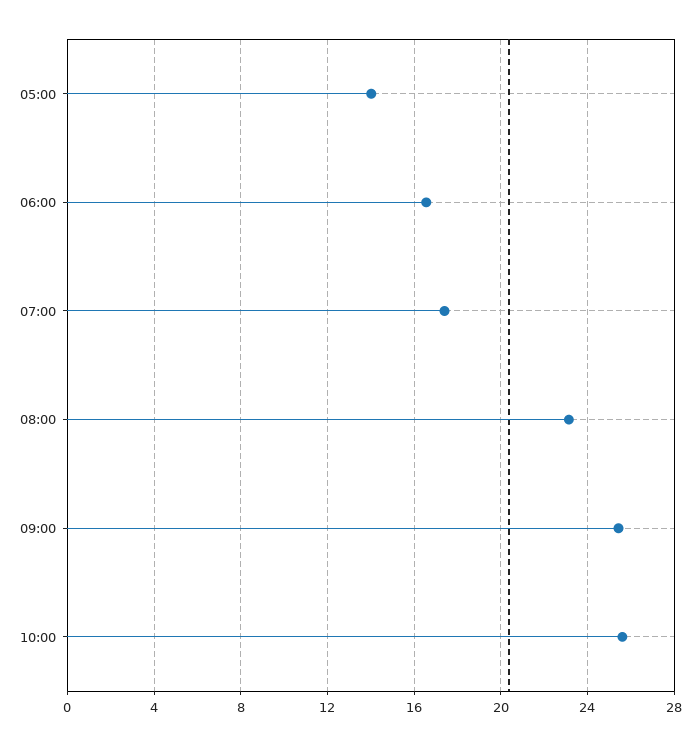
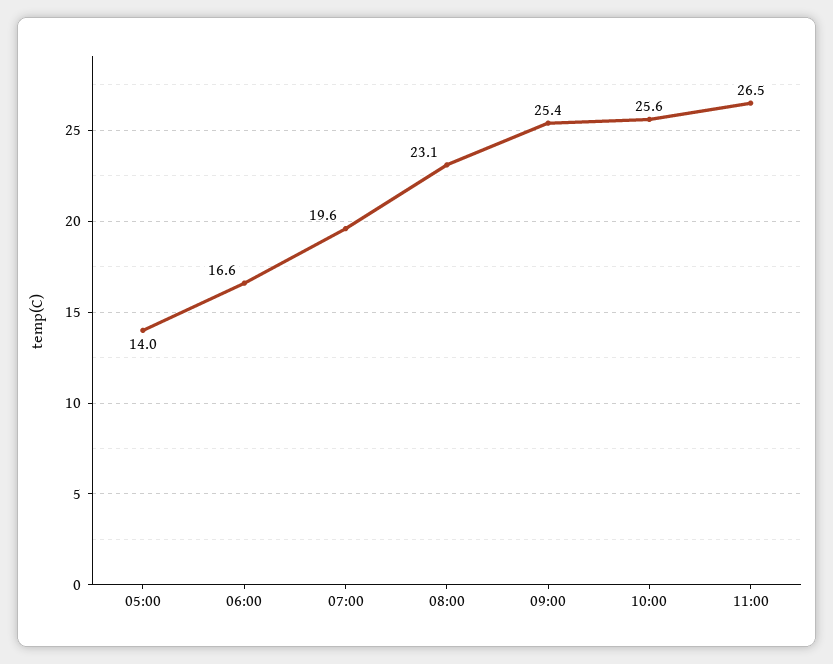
07:00: 17.5 -> 19.6
11:00: none -> 26.5

